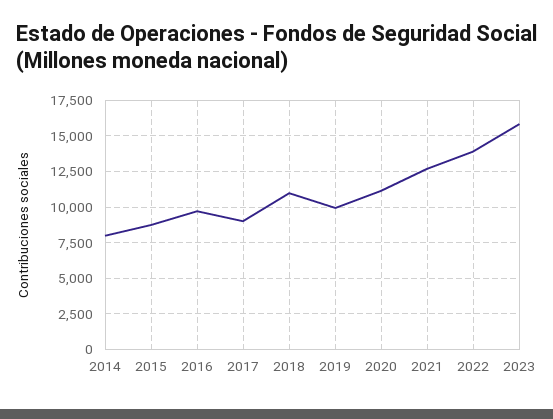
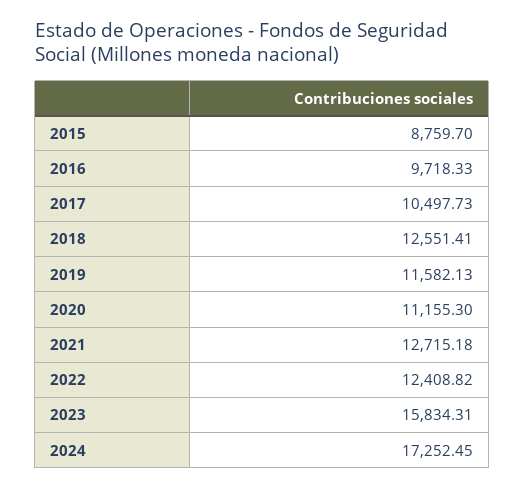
2014: 8000 -> none
2017: 9000 -> 10497.73
2018: 11000 -> 12551.41
2019: 10000 -> 11582.13
2022: 14000 -> 12408.82
2024: none -> 17252.45

